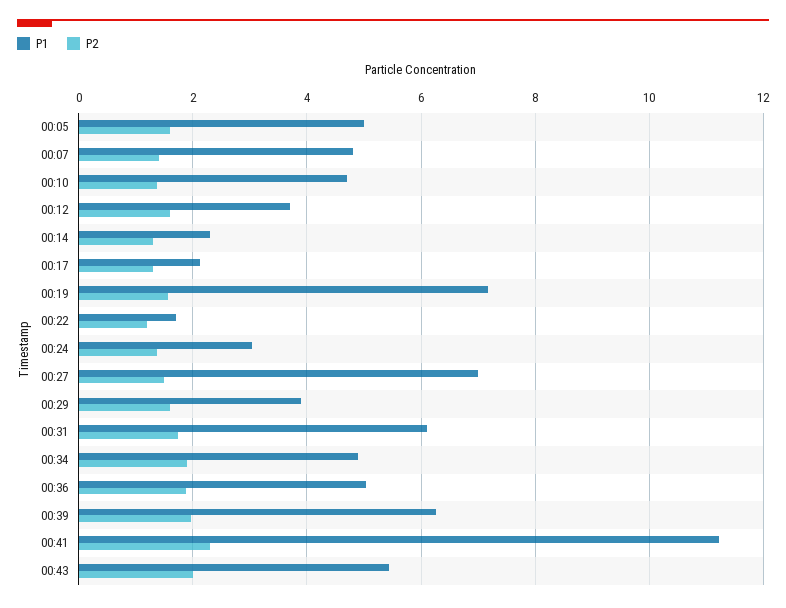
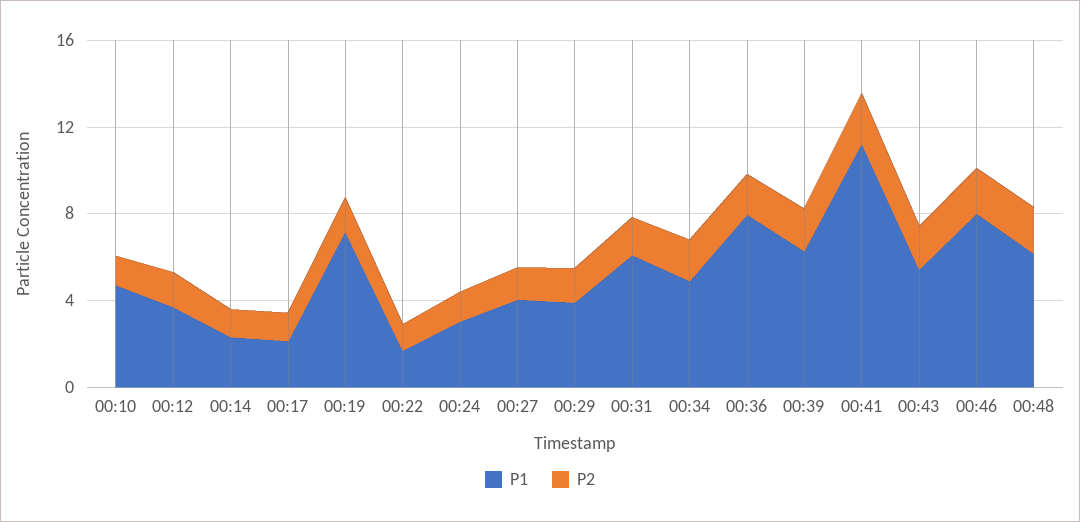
P1, 00:05: 5 -> none
P2, 00:05: 1.6 -> none
P1, 00:07: 4.8 -> none
P2, 00:07: 1.4 -> none
P1, 00:27: 7 -> 4
P1, 00:36: 5 -> 8
P1, 00:46: none -> 8
P2, 00:46: none -> 2
P1, 00:48: none -> 6
P2, 00:48: none -> 2

